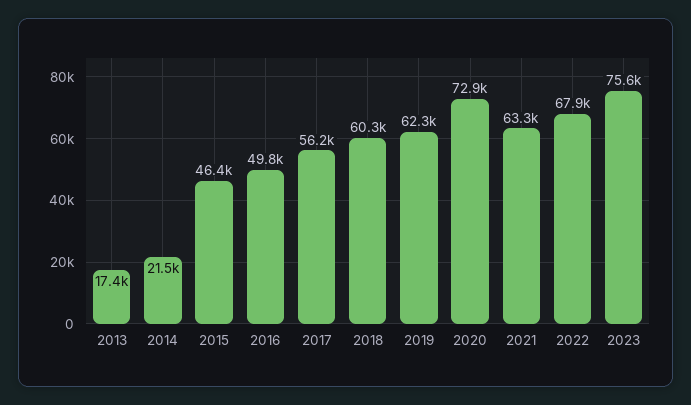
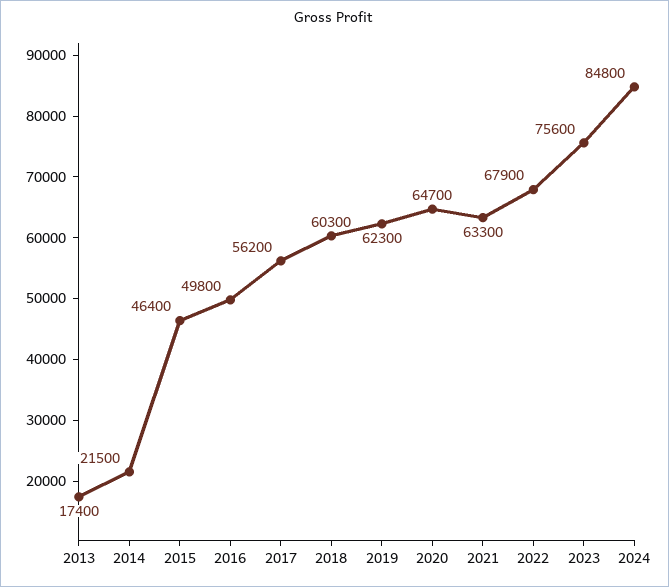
2020: 72900 -> 64700
2024: none -> 84800

